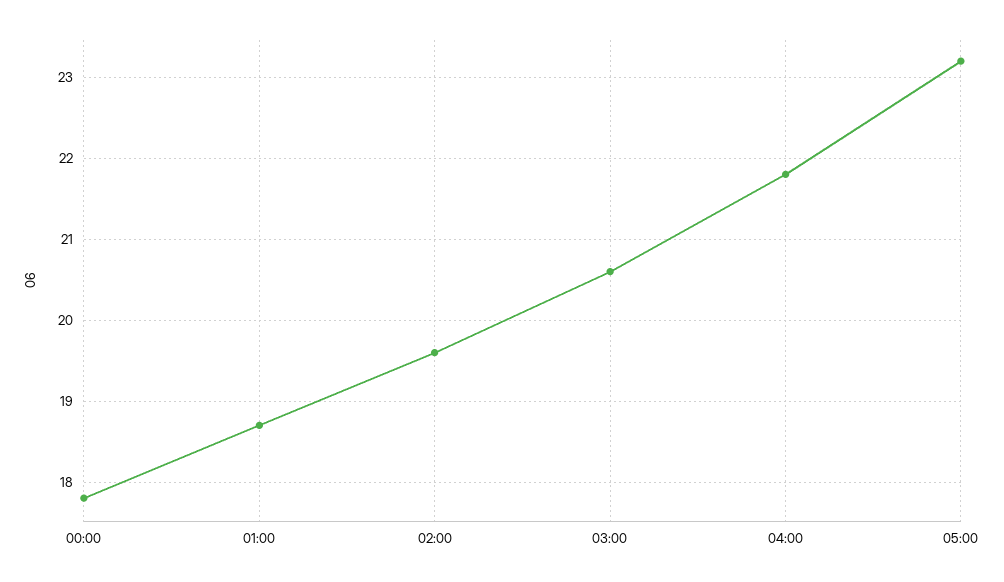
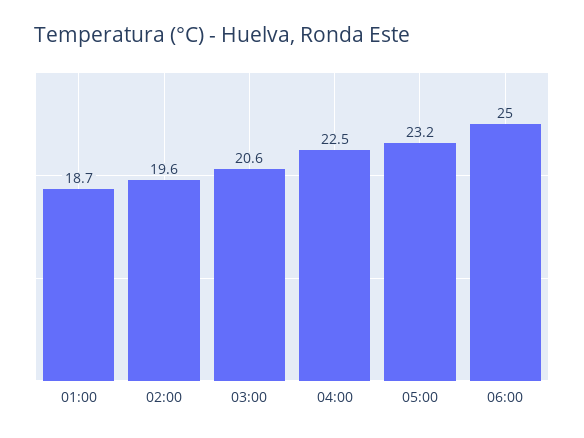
00:00: 17.8 -> none
04:00: 21.8 -> 22.5
06:00: none -> 25

